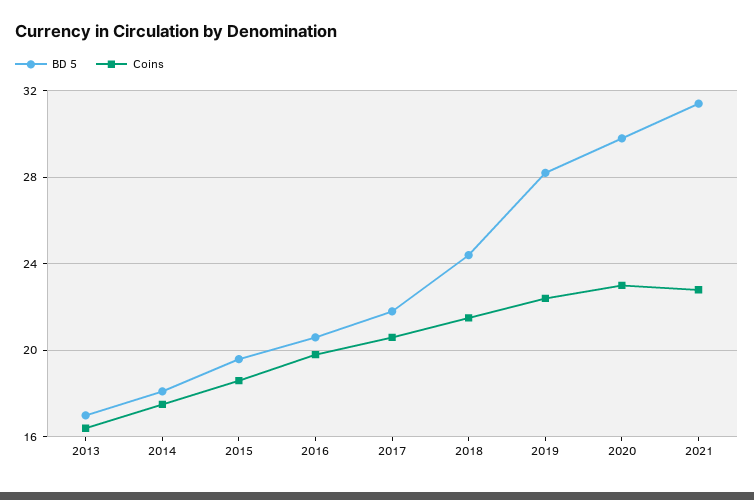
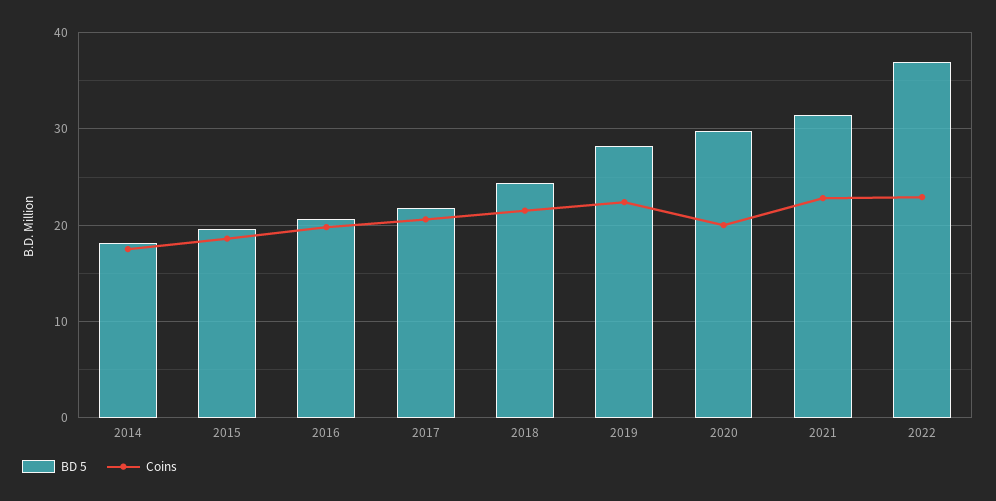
BD 5, 2013: 17 -> none
Coins, 2013: 16.5 -> none
Coins, 2020: 23 -> 20
BD 5, 2022: none -> 37
Coins, 2022: none -> 23

